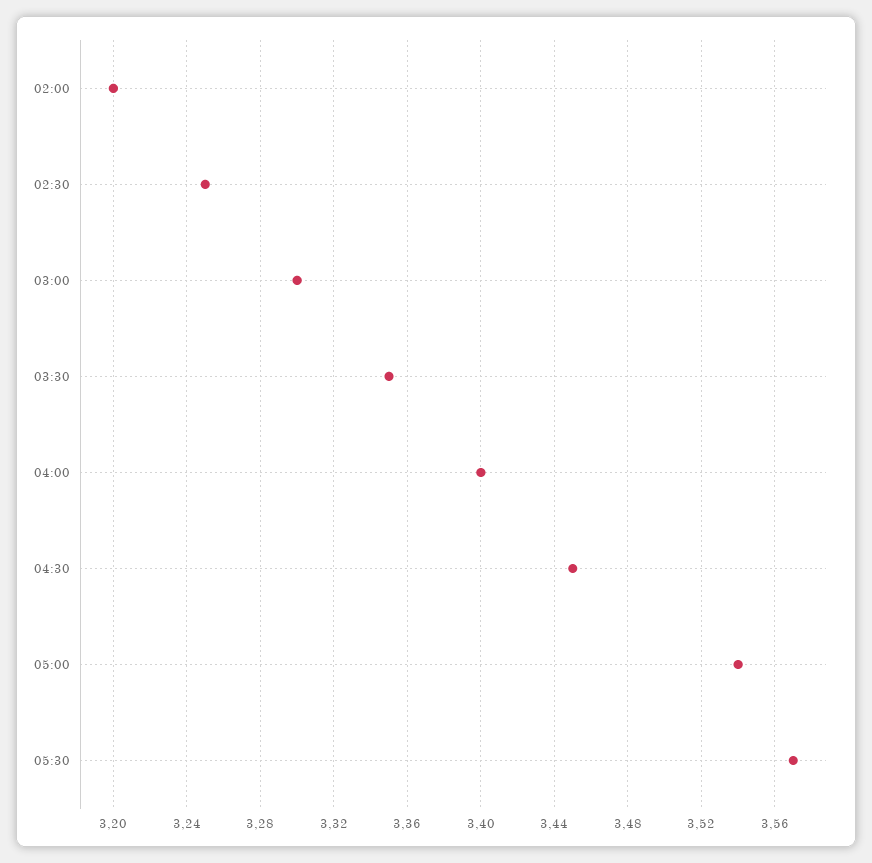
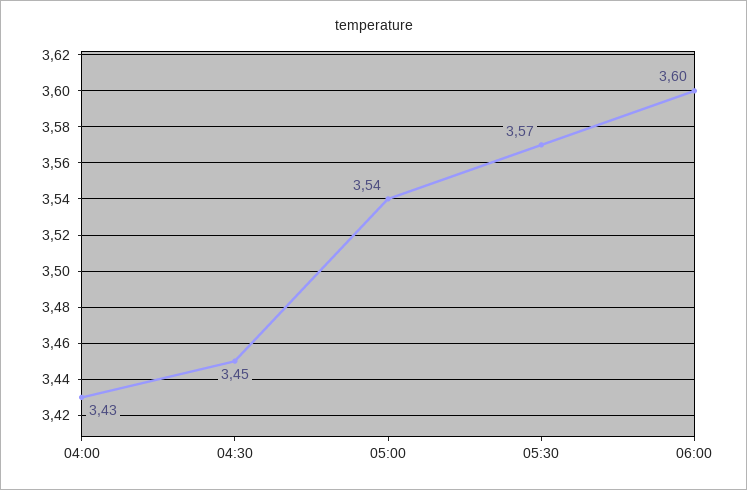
02:00: 3.2 -> none
02:30: 3.25 -> none
03:00: 3.3 -> none
03:30: 3.35 -> none
04:00: 3.4 -> 3.43
06:00: none -> 3.6

